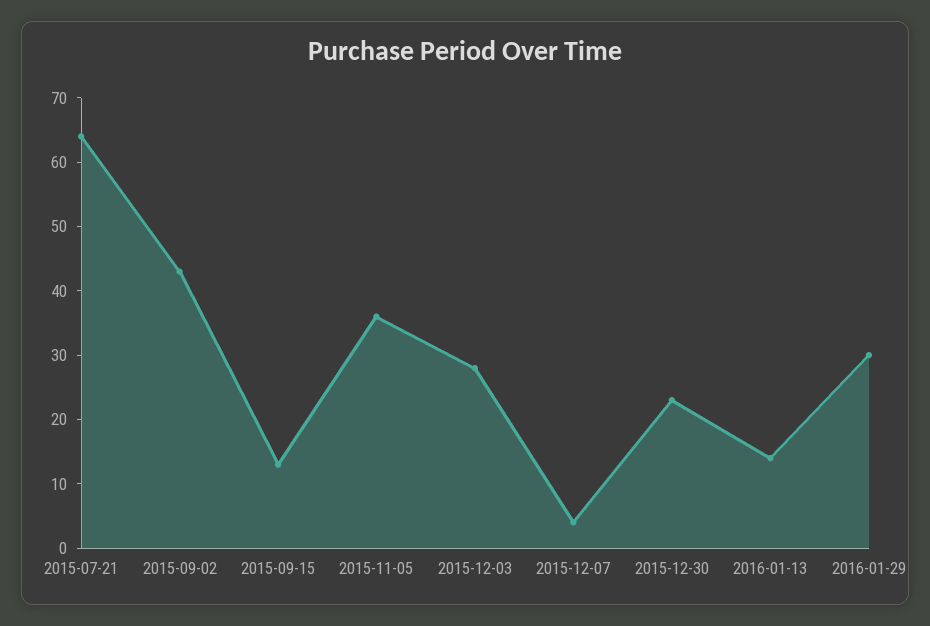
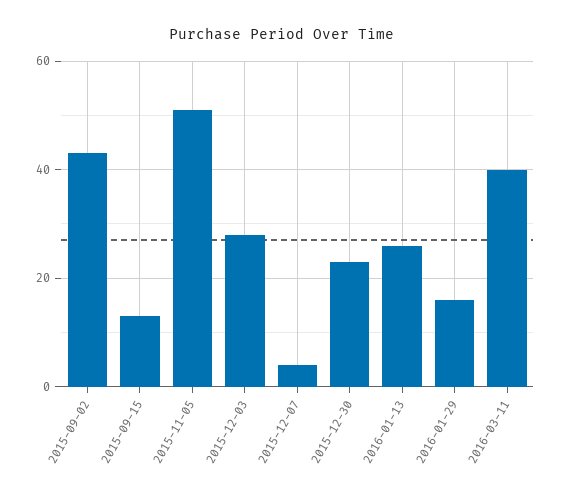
2015-07-21: 65 -> none
2015-11-05: 35 -> 50
2016-01-13: 15 -> 25
2016-01-29: 30 -> 15
2016-03-11: none -> 40

